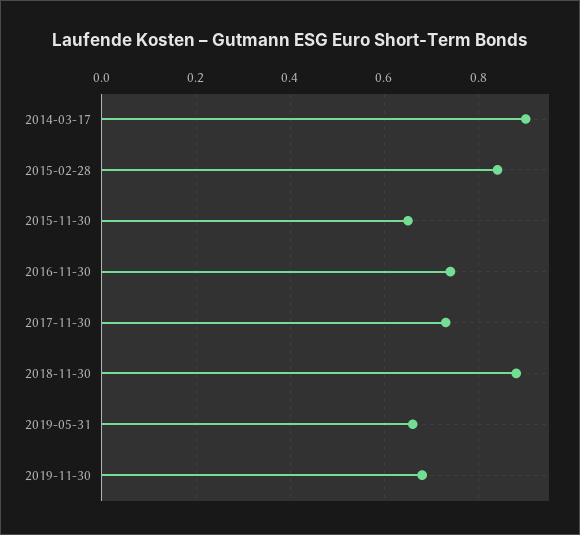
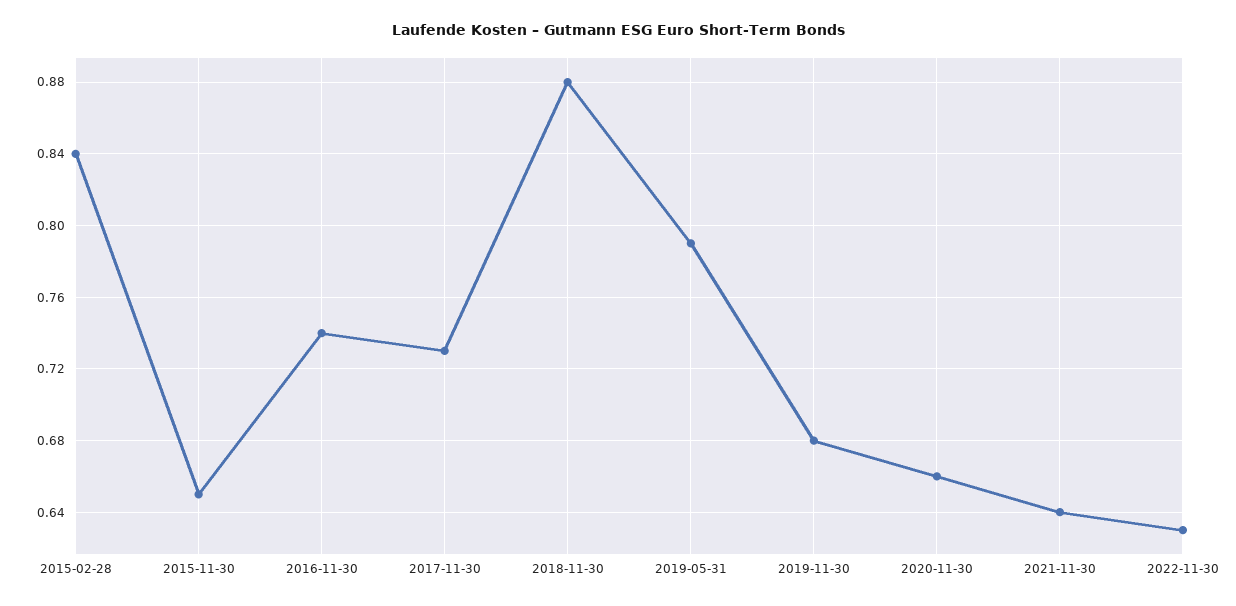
2014-03-17: 0.9 -> none
2019-05-31: 0.65 -> 0.79
2020-11-30: none -> 0.66
2021-11-30: none -> 0.64
2022-11-30: none -> 0.63

